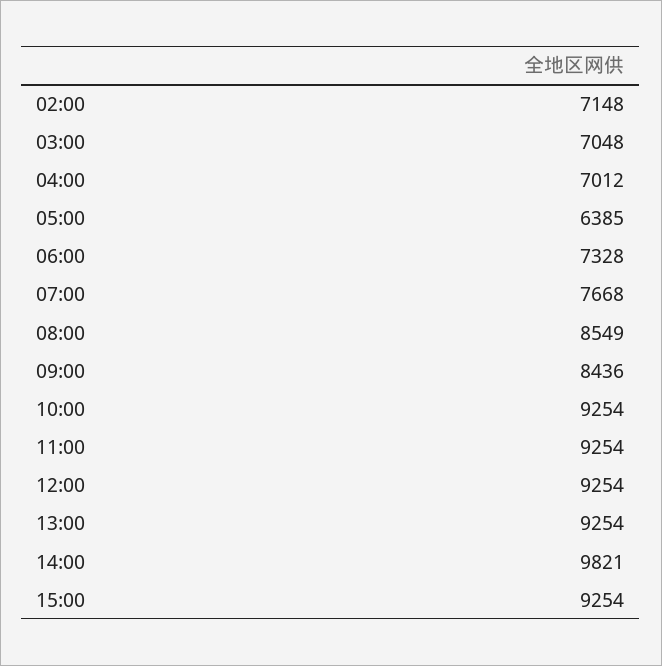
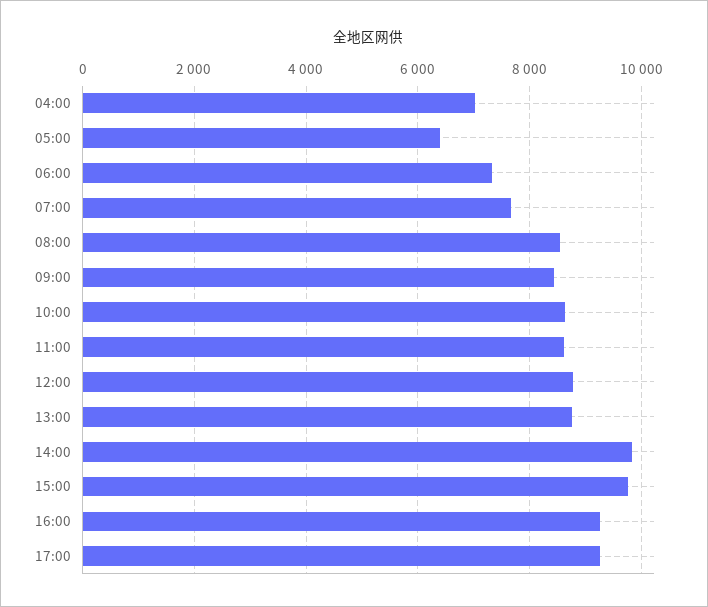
02:00: 7148 -> none
03:00: 7048 -> none
10:00: 9254 -> 8600
11:00: 9254 -> 8600
12:00: 9254 -> 8800
13:00: 9254 -> 8800
15:00: 9254 -> 9800
16:00: none -> 9200
17:00: none -> 9200

